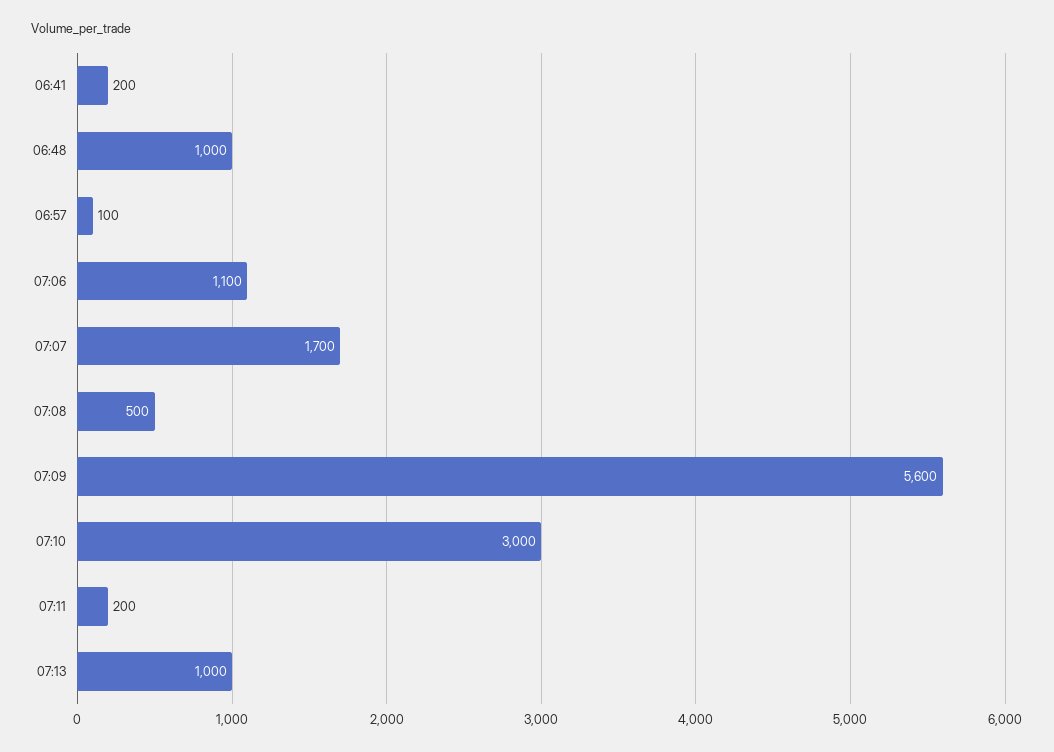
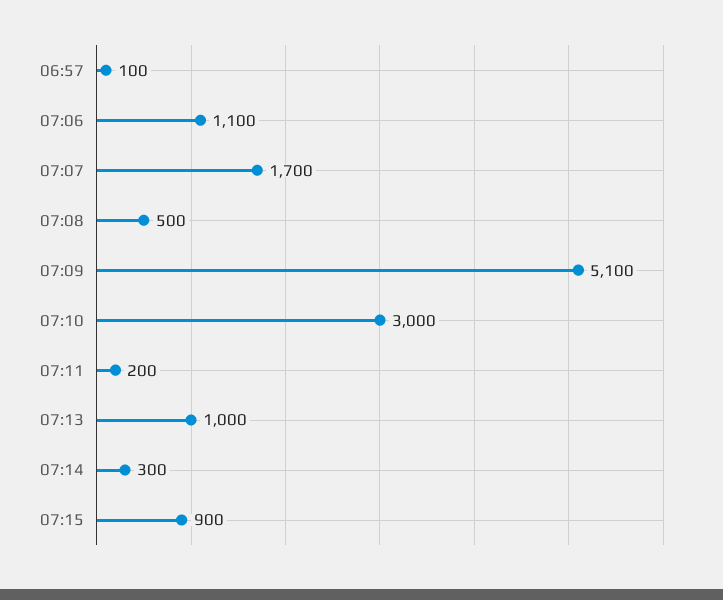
06:41: 200 -> none
06:48: 1000 -> none
07:09: 5600 -> 5100
07:14: none -> 300
07:15: none -> 900

